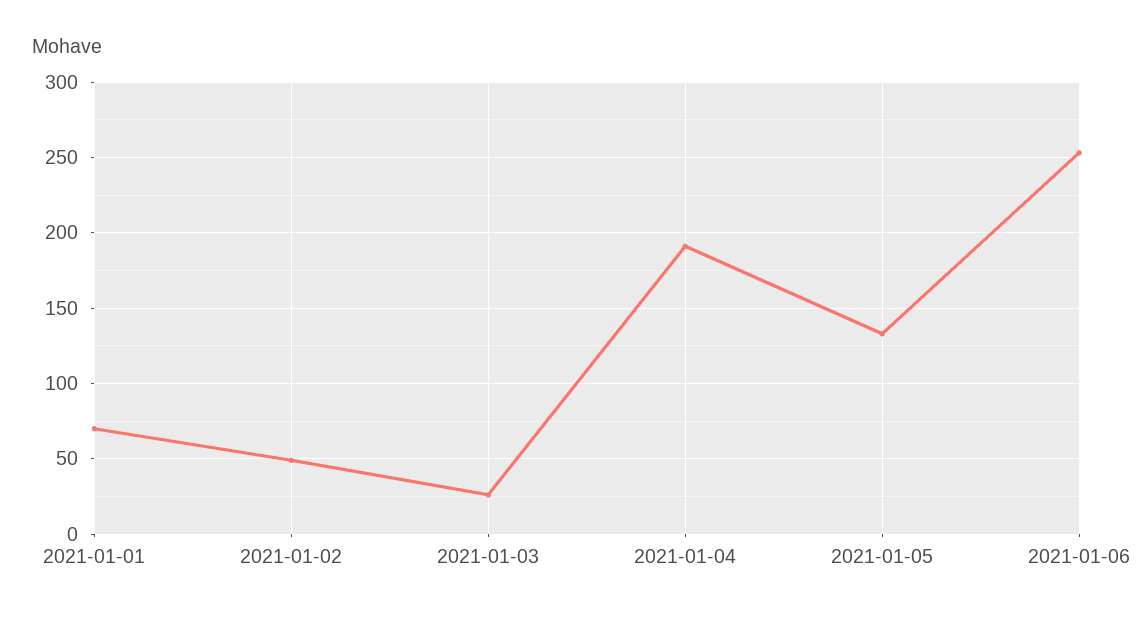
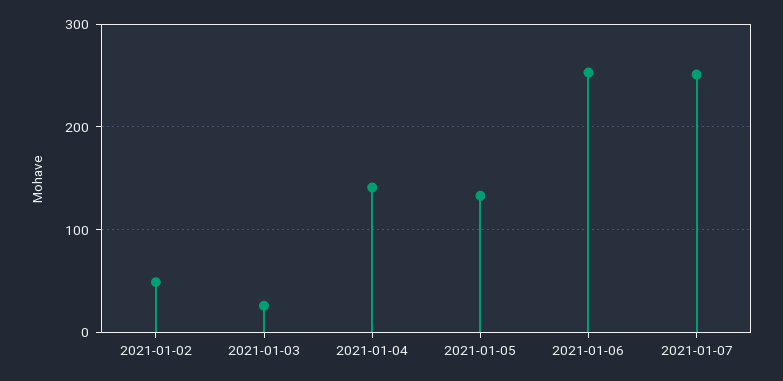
2021-01-01: 70 -> none
2021-01-04: 190 -> 140
2021-01-07: none -> 250

